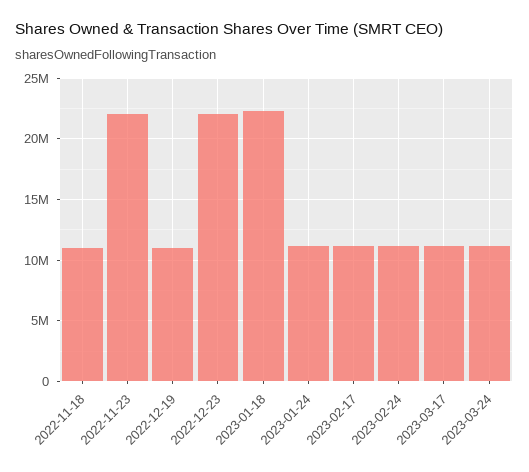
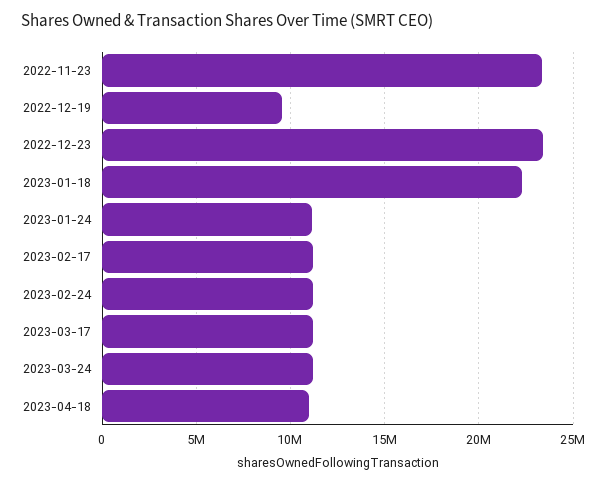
2022-11-18: 11000000 -> none
2022-11-23: 22000000 -> 23500000
2022-12-19: 11000000 -> 9500000
2022-12-23: 22000000 -> 23500000
2023-04-18: none -> 11000000

